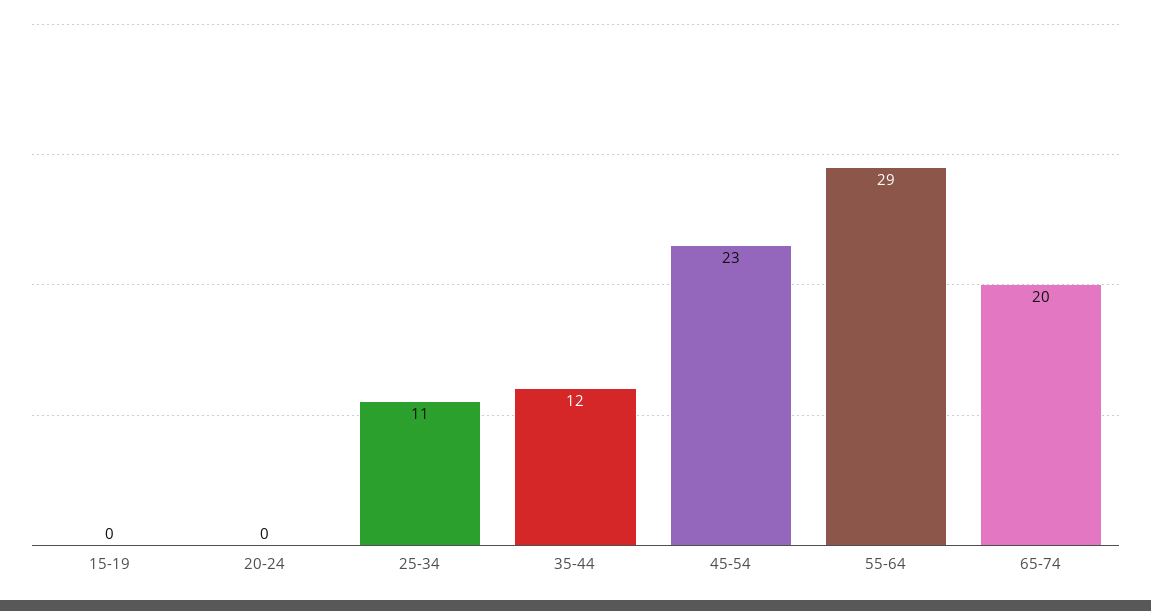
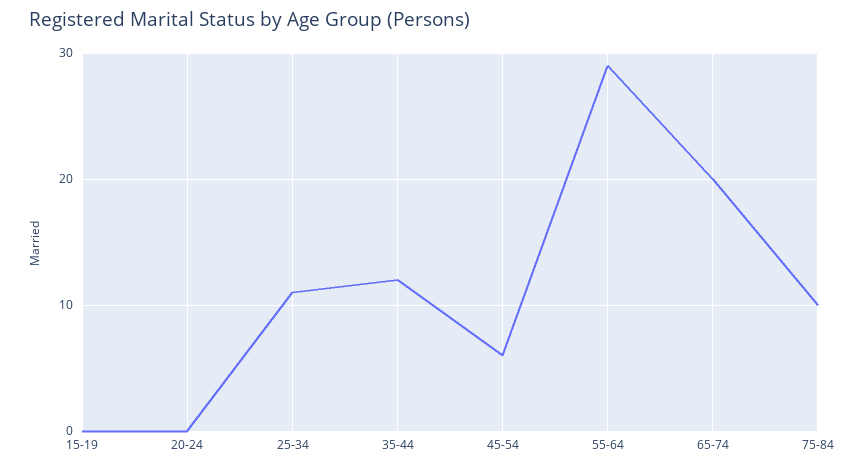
45-54: 23 -> 6
75-84: none -> 10

